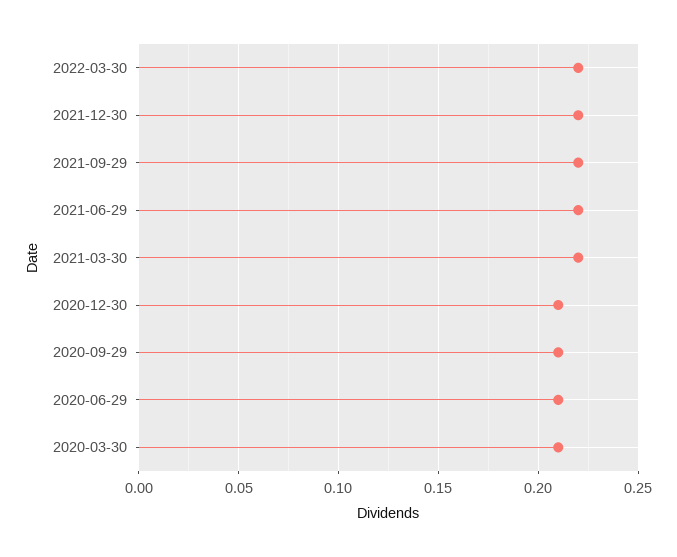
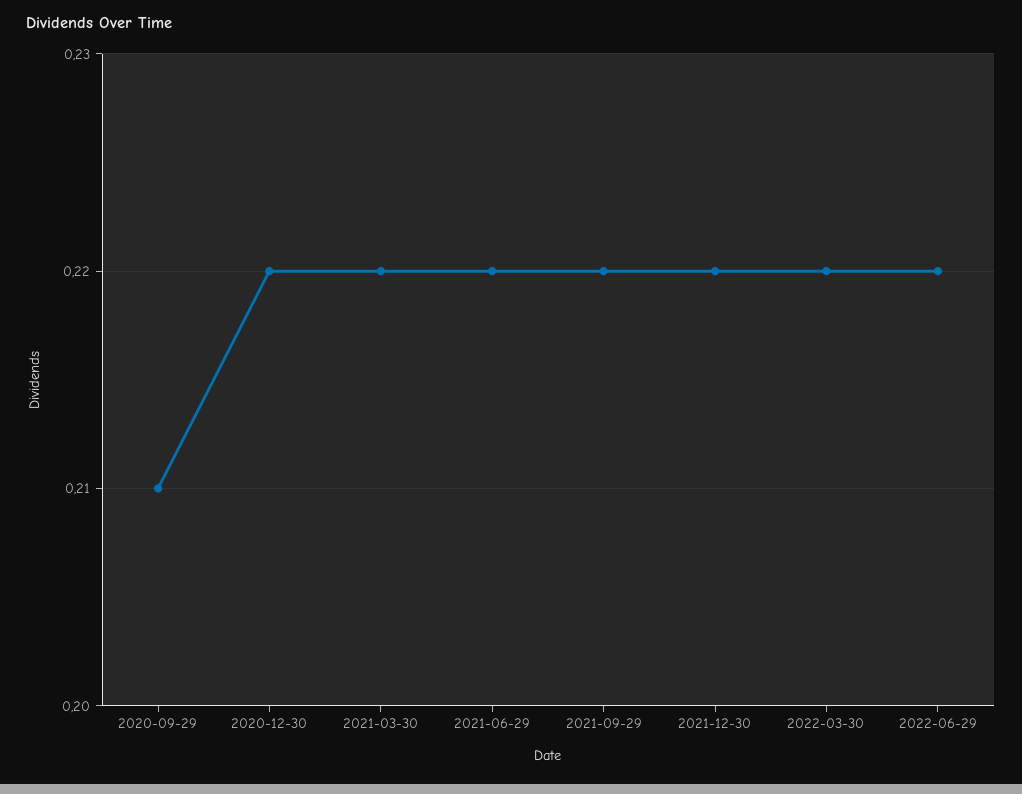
2020-12-30: 0.21 -> 0.22
2020-06-29: 0.21 -> none
2020-03-30: 0.21 -> none
2022-06-29: none -> 0.22

